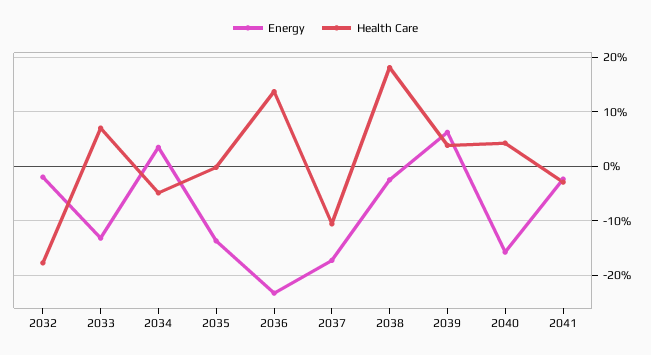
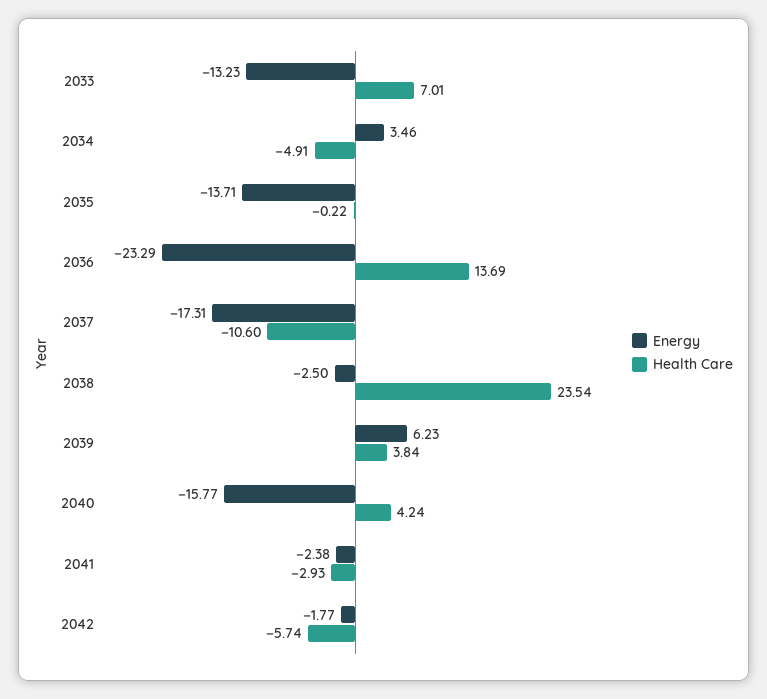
Energy, 2032: -2 -> none
Health Care, 2032: -18 -> none
Health Care, 2038: 18 -> 23.54
Energy, 2042: none -> -1.77
Health Care, 2042: none -> -5.74

